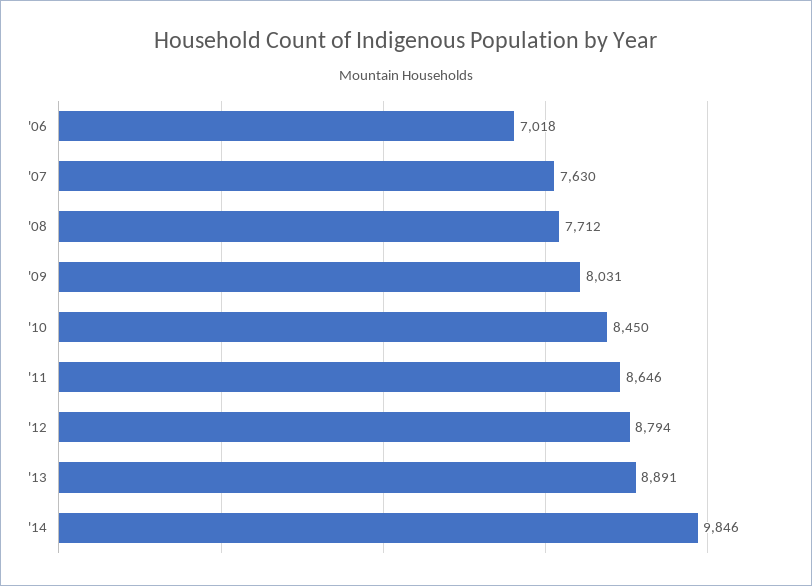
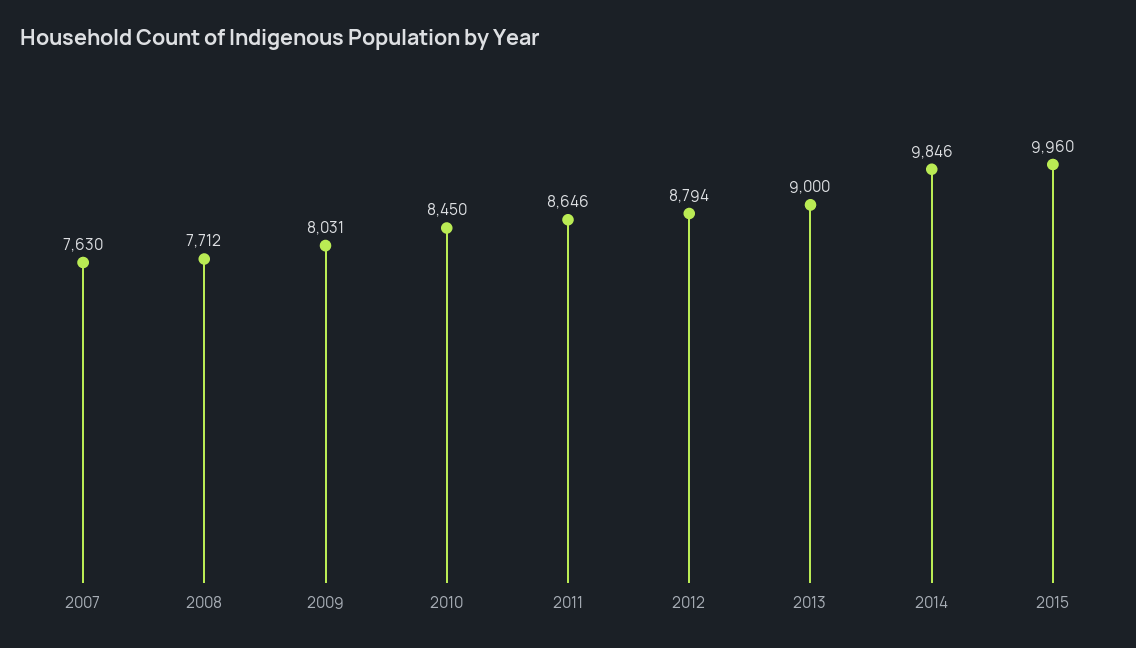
'06: 7018 -> none
'13: 8891 -> 9000
2015: none -> 9960

